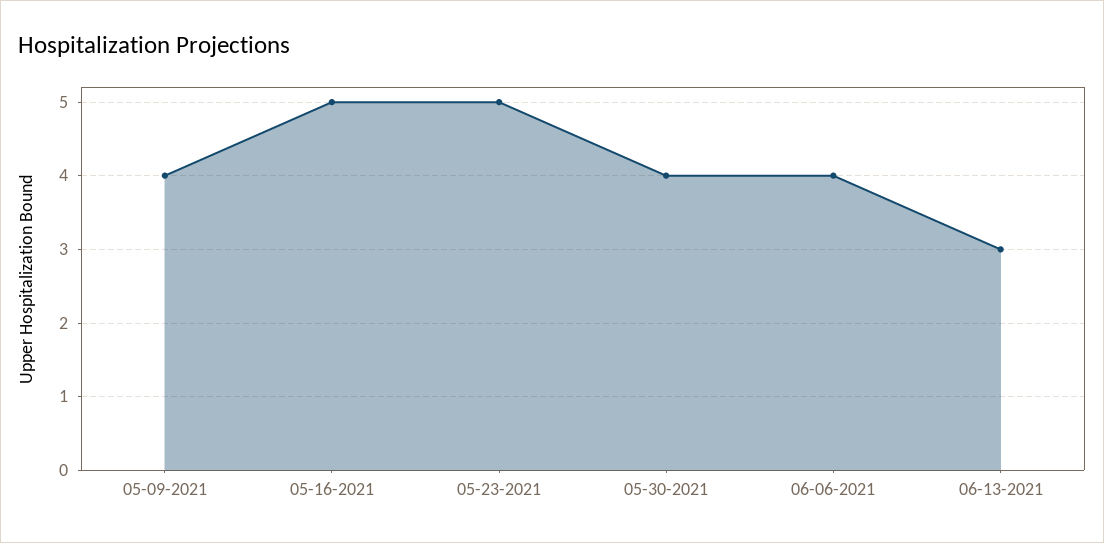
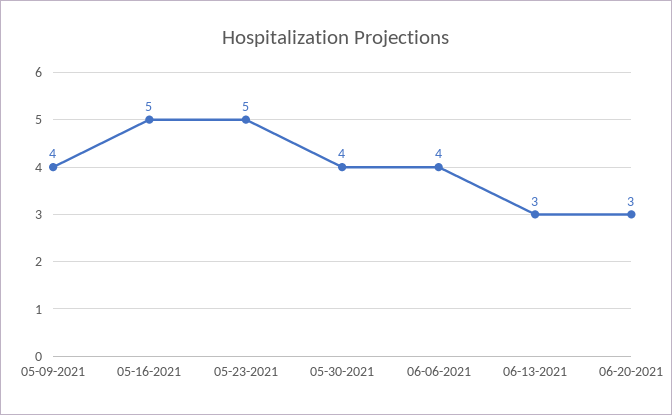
06-20-2021: none -> 3

